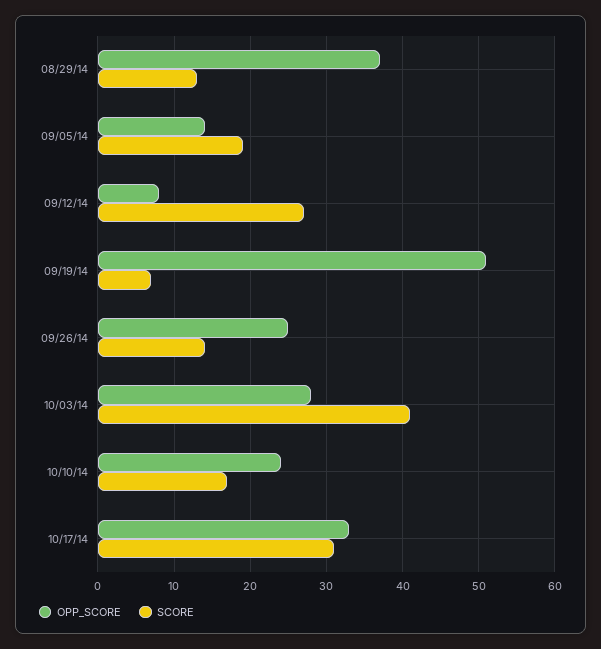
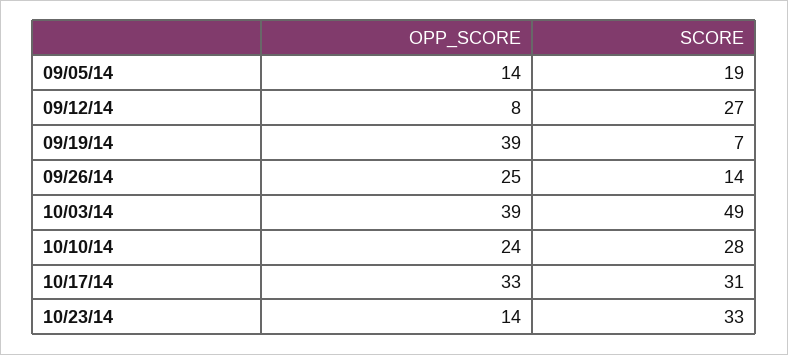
OPP_SCORE, 08/29/14: 37 -> none
SCORE, 08/29/14: 13 -> none
OPP_SCORE, 09/19/14: 51 -> 39
OPP_SCORE, 10/03/14: 28 -> 39
SCORE, 10/03/14: 41 -> 49
SCORE, 10/10/14: 17 -> 28
OPP_SCORE, 10/23/14: none -> 14
SCORE, 10/23/14: none -> 33

